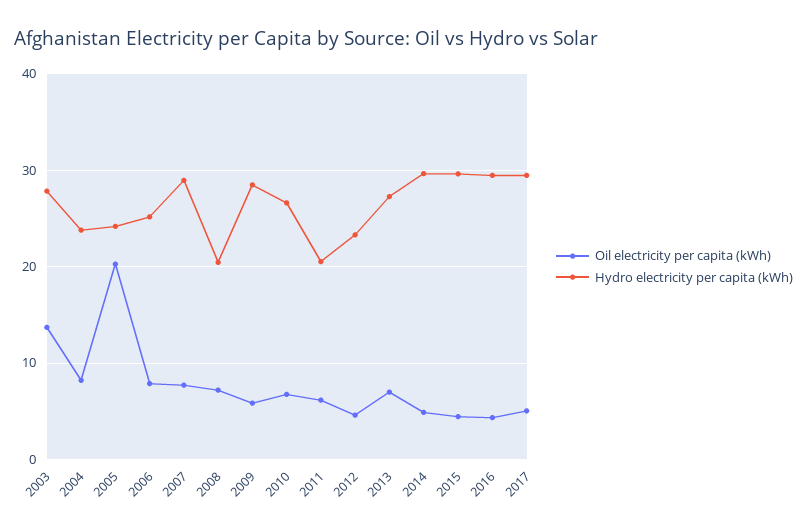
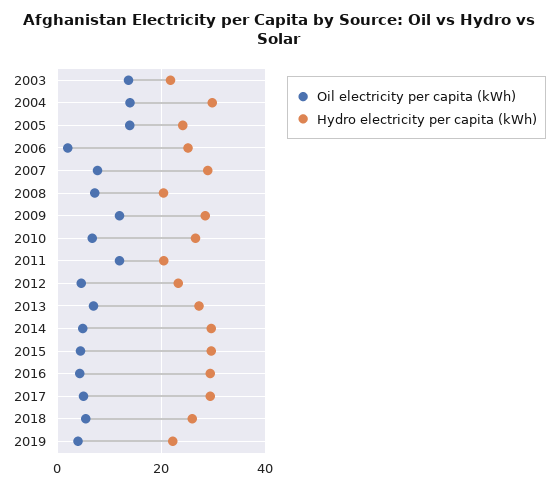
Hydro electricity per capita (kWh), 2003: 28 -> 22
Oil electricity per capita (kWh), 2004: 8 -> 14
Hydro electricity per capita (kWh), 2004: 24 -> 30
Oil electricity per capita (kWh), 2005: 20 -> 14
Oil electricity per capita (kWh), 2006: 8 -> 2
Oil electricity per capita (kWh), 2009: 6 -> 12
Oil electricity per capita (kWh), 2011: 6 -> 12
Oil electricity per capita (kWh), 2018: none -> 6
Hydro electricity per capita (kWh), 2018: none -> 26
Oil electricity per capita (kWh), 2019: none -> 4
Hydro electricity per capita (kWh), 2019: none -> 22

